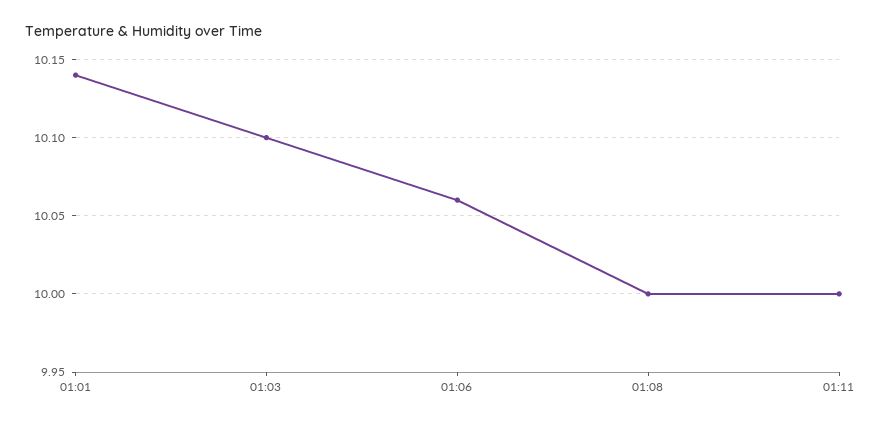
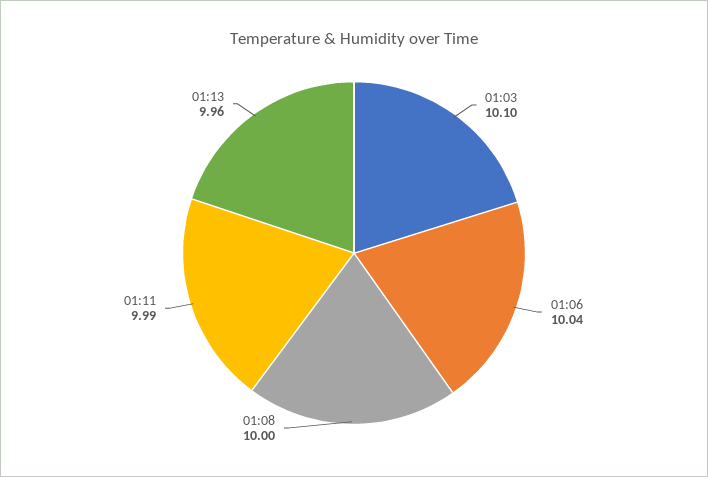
01:01: 10.14 -> none
01:06: 10.06 -> 10.04
01:11: 10 -> 9.99
01:13: none -> 9.96

